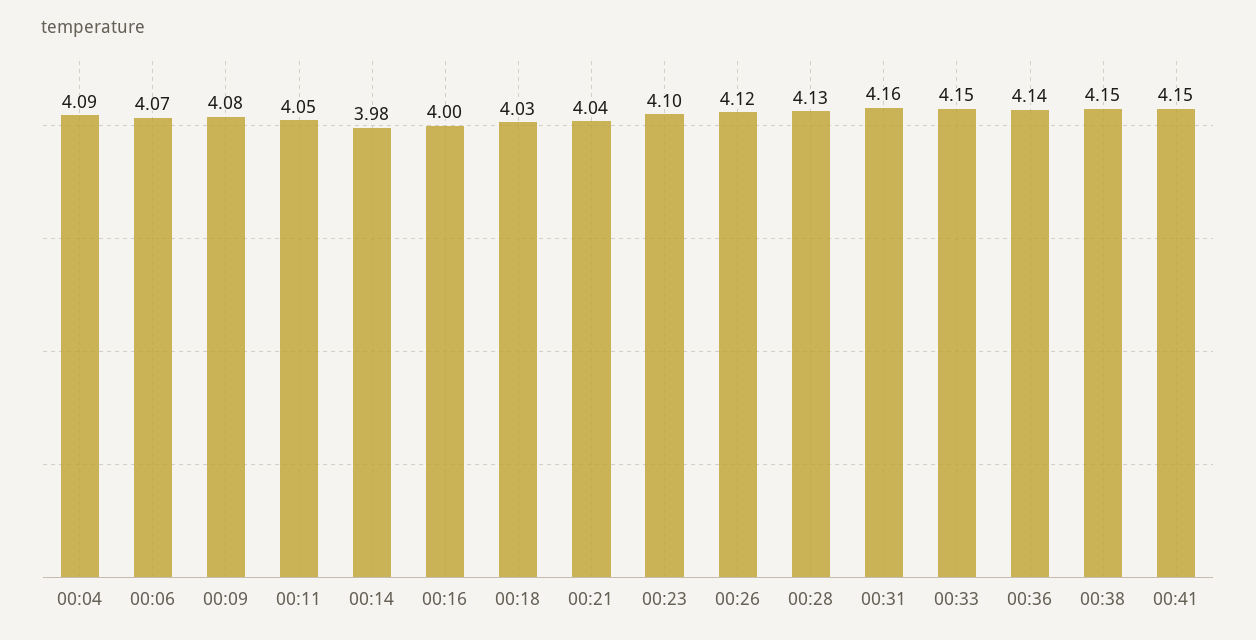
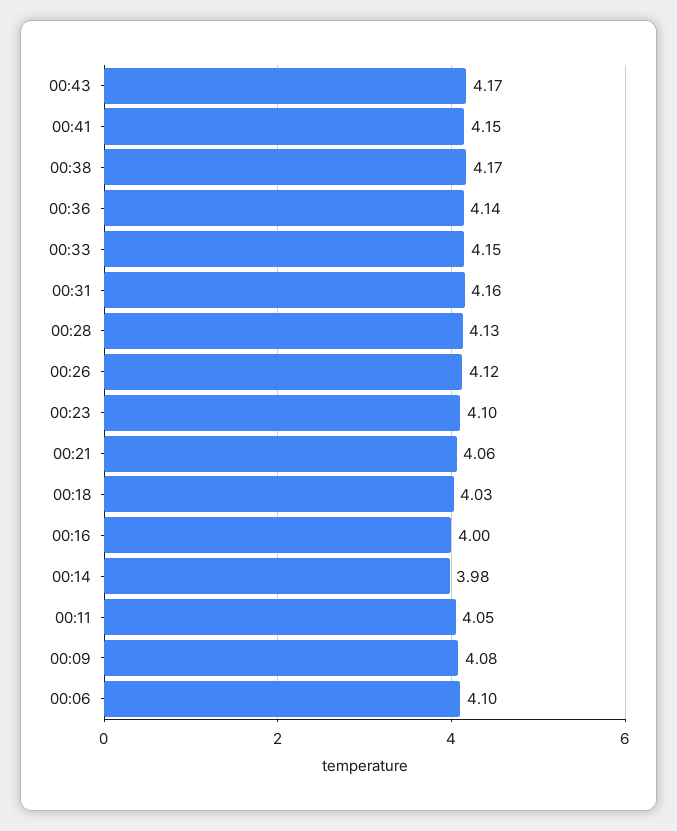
00:04: 4.09 -> none
00:06: 4.07 -> 4.1
00:21: 4.04 -> 4.06
00:38: 4.15 -> 4.17
00:43: none -> 4.17

